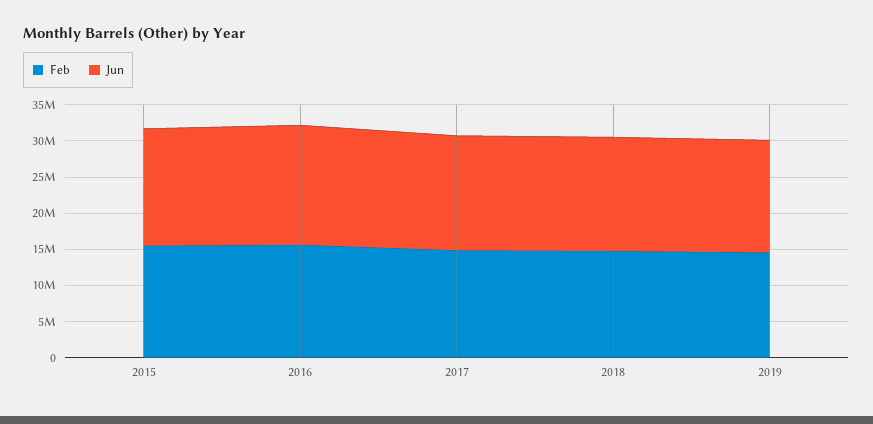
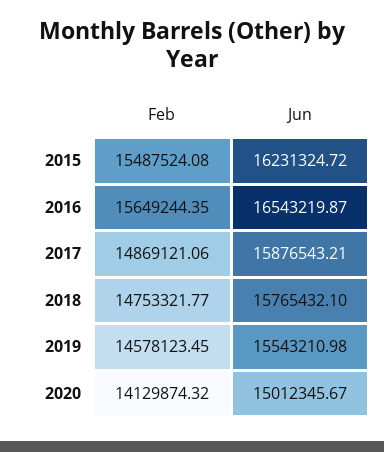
Feb, 2020: none -> 14129874.32
Jun, 2020: none -> 15012345.67

